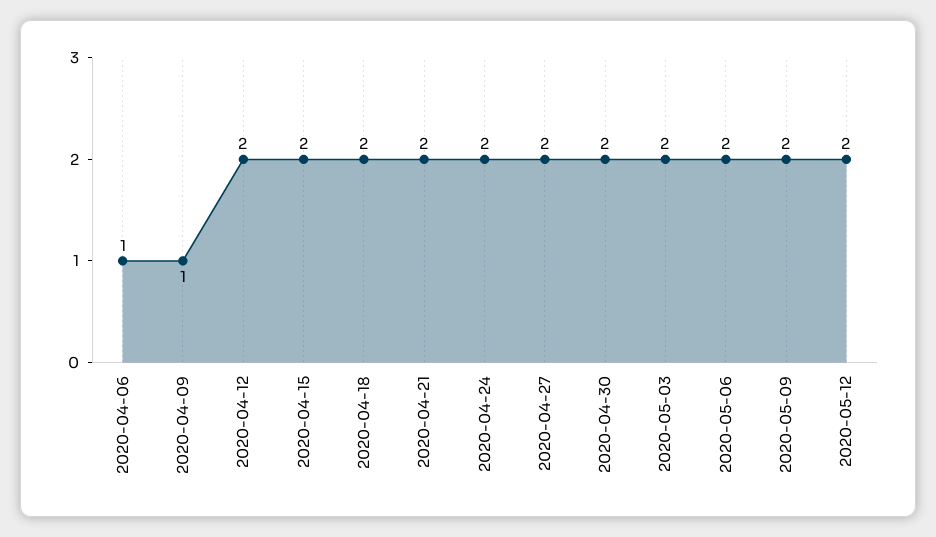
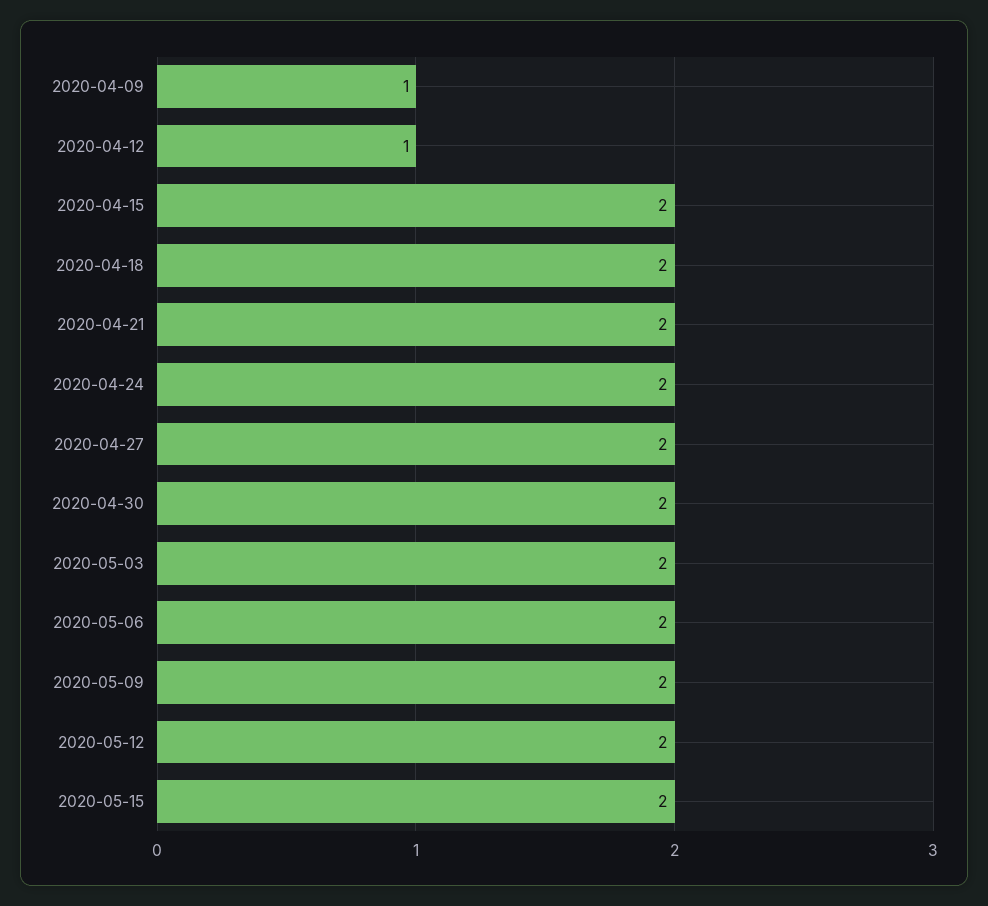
2020-04-06: 1 -> none
2020-04-12: 2 -> 1
2020-05-15: none -> 2

